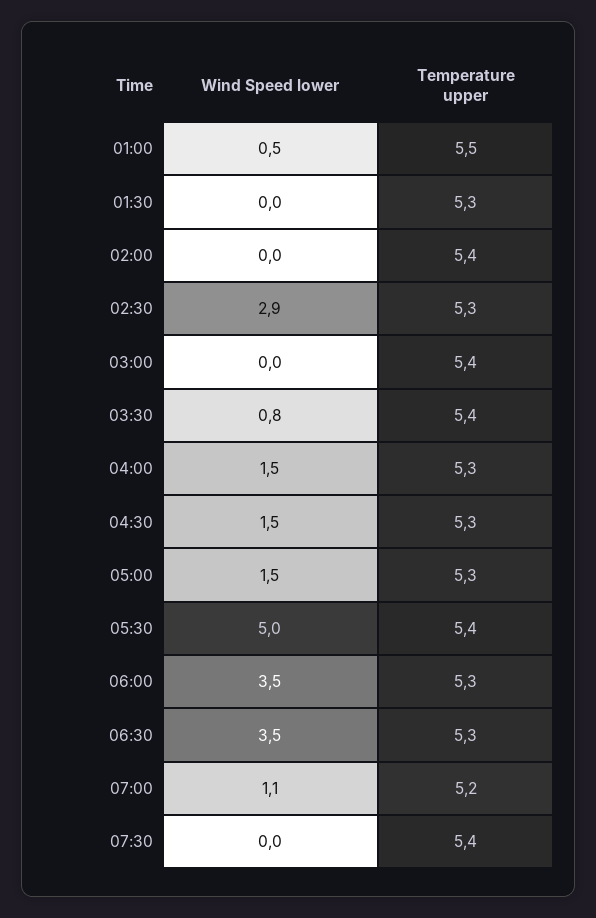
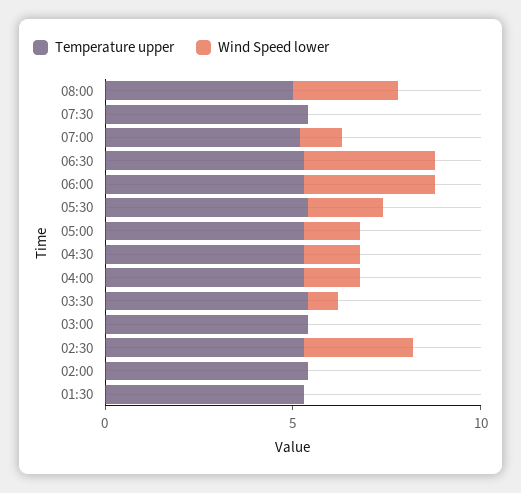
Wind Speed lower, 01:00: 0.5 -> none
Temperature upper, 01:00: 5.5 -> none
Wind Speed lower, 05:30: 5 -> 2
Temperature upper, 08:00: none -> 5
Wind Speed lower, 08:00: none -> 3

